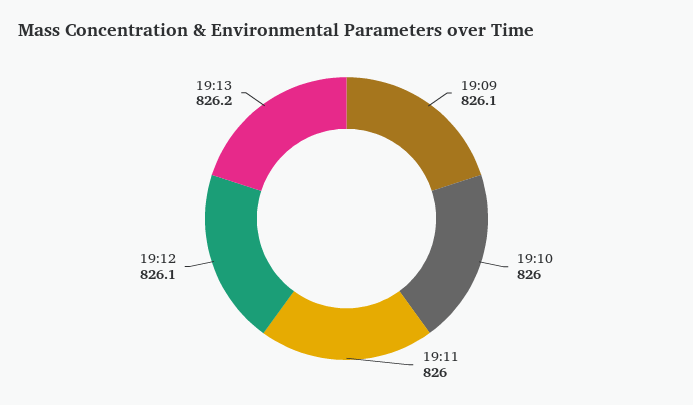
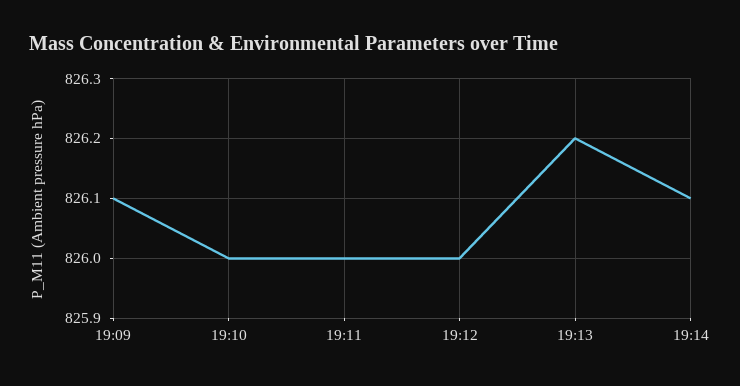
19:12: 826.1 -> 826
19:14: none -> 826.1

